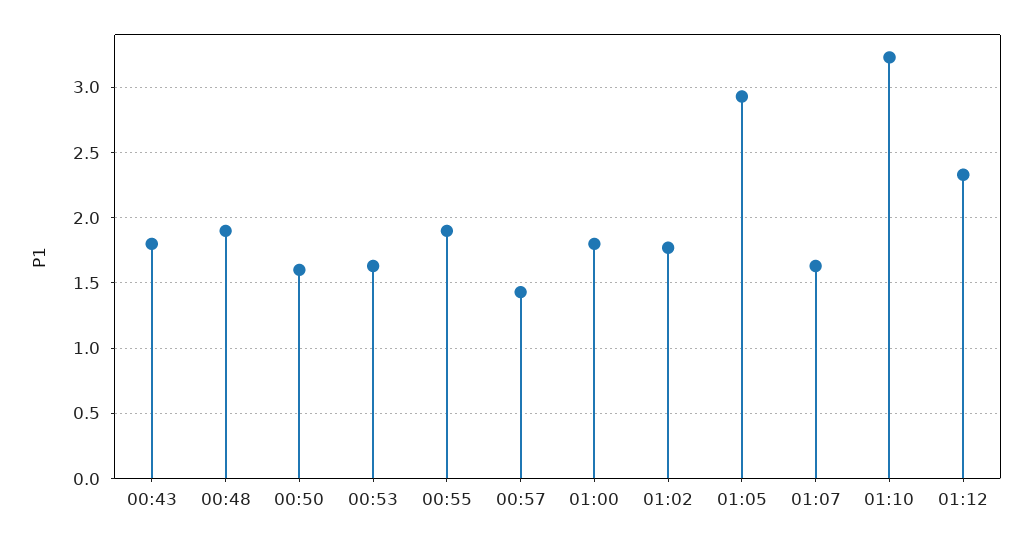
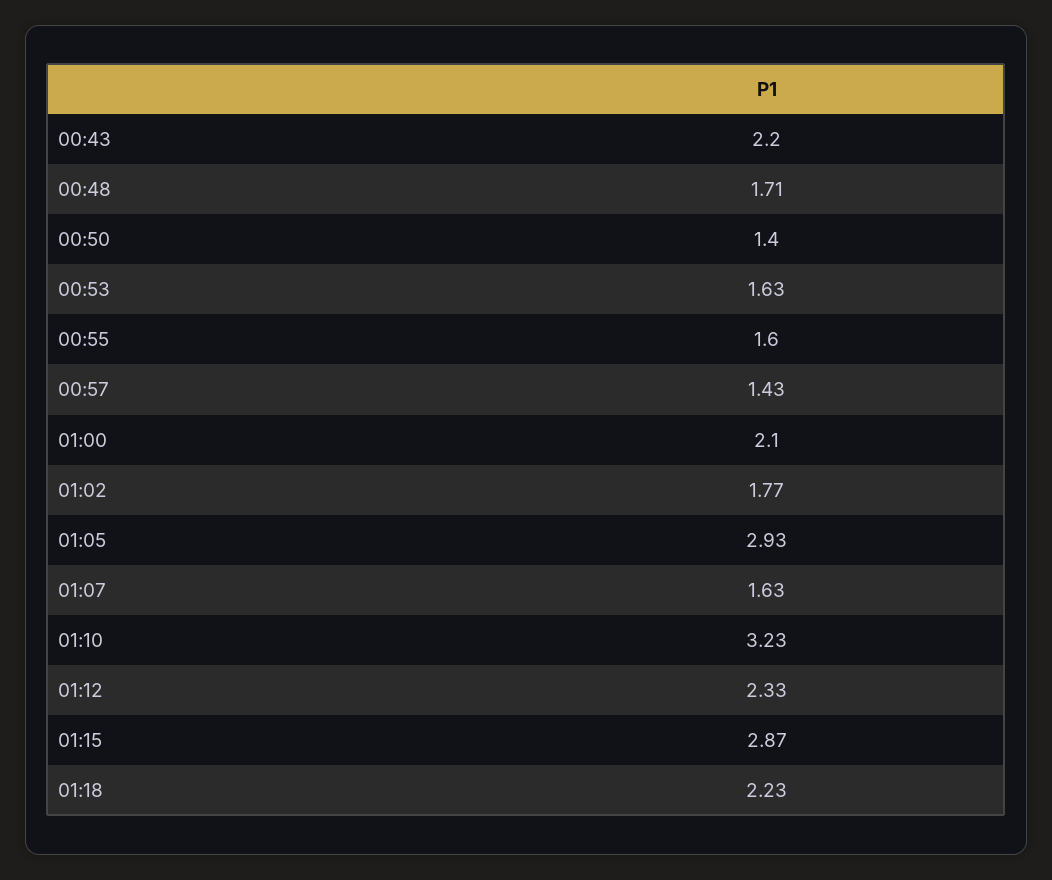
00:43: 1.8 -> 2.2
00:48: 1.9 -> 1.71
00:50: 1.6 -> 1.4
00:55: 1.9 -> 1.6
01:00: 1.8 -> 2.1
01:15: none -> 2.87
01:18: none -> 2.23

